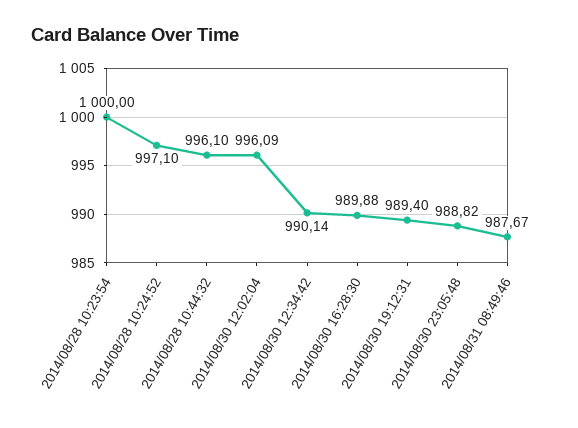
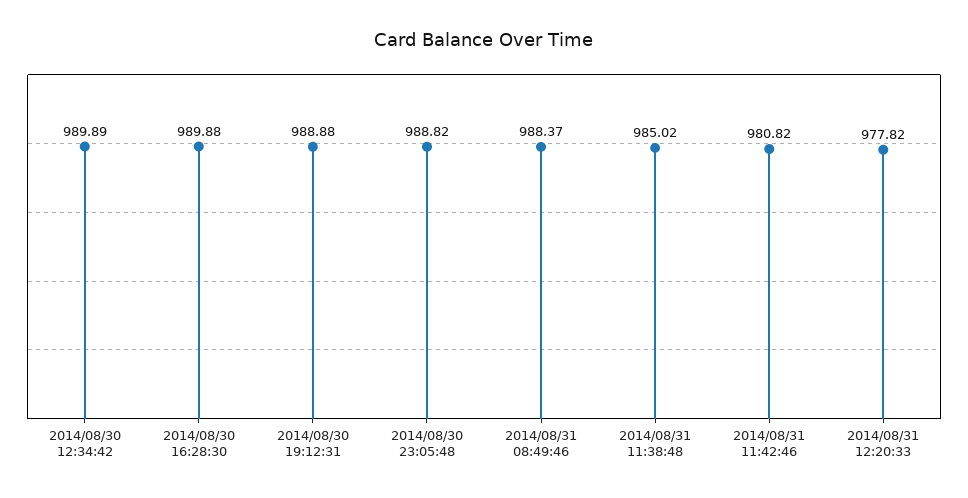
2014/08/28 10:23:54: 1000 -> none
2014/08/28 10:24:52: 997.1 -> none
2014/08/28 10:44:32: 996.1 -> none
2014/08/30 12:02:04: 996.09 -> none
2014/08/30 12:34:42: 990.14 -> 989.89
2014/08/30 19:12:31: 989.4 -> 988.88
2014/08/31 08:49:46: 987.67 -> 988.37
2014/08/31 11:38:48: none -> 985.02
2014/08/31 11:42:46: none -> 980.82
2014/08/31 12:20:33: none -> 977.82

